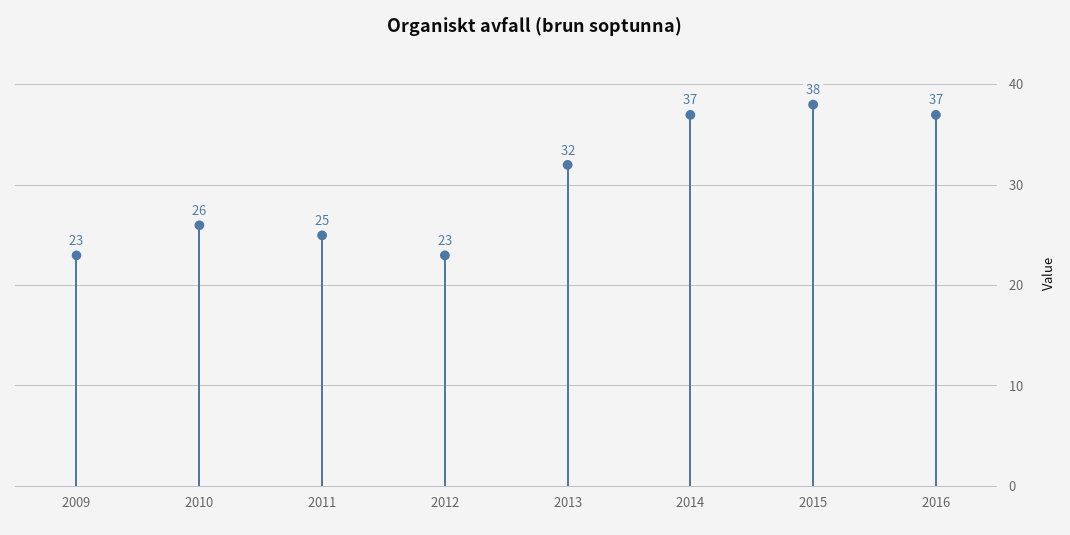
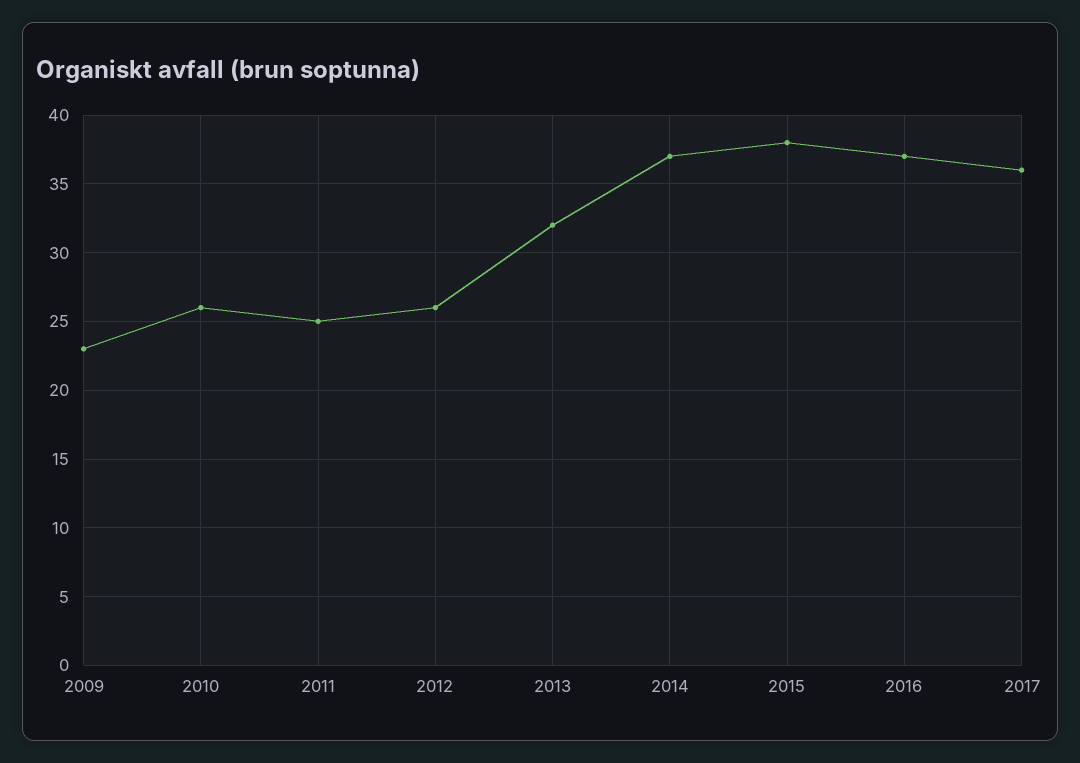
2012: 23 -> 26
2017: none -> 36

